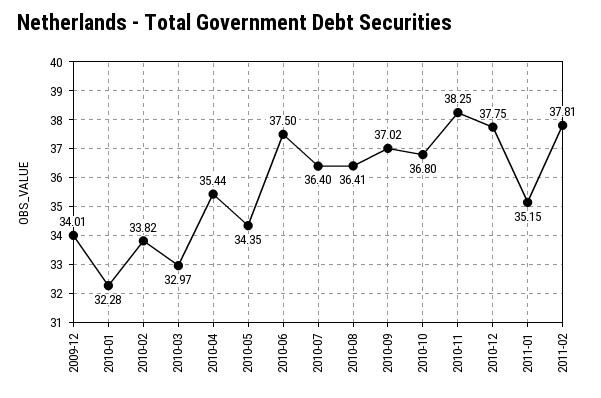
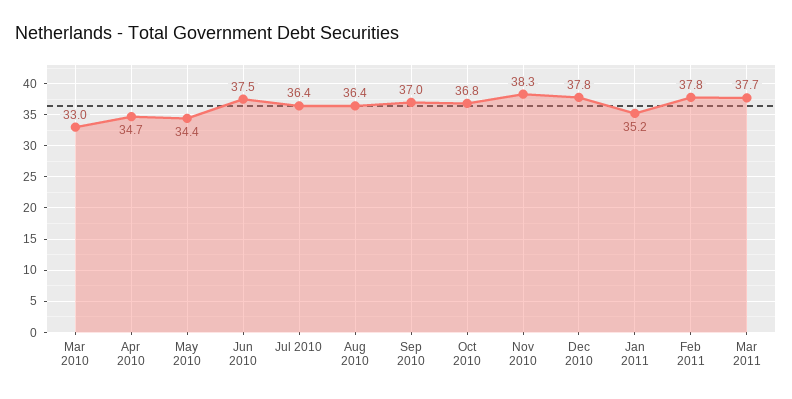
2009-12: 34.01 -> none
2010-01: 32.28 -> none
2010-02: 33.82 -> none
2010-04: 35.44 -> 34.7
Mar 2011: none -> 37.7

